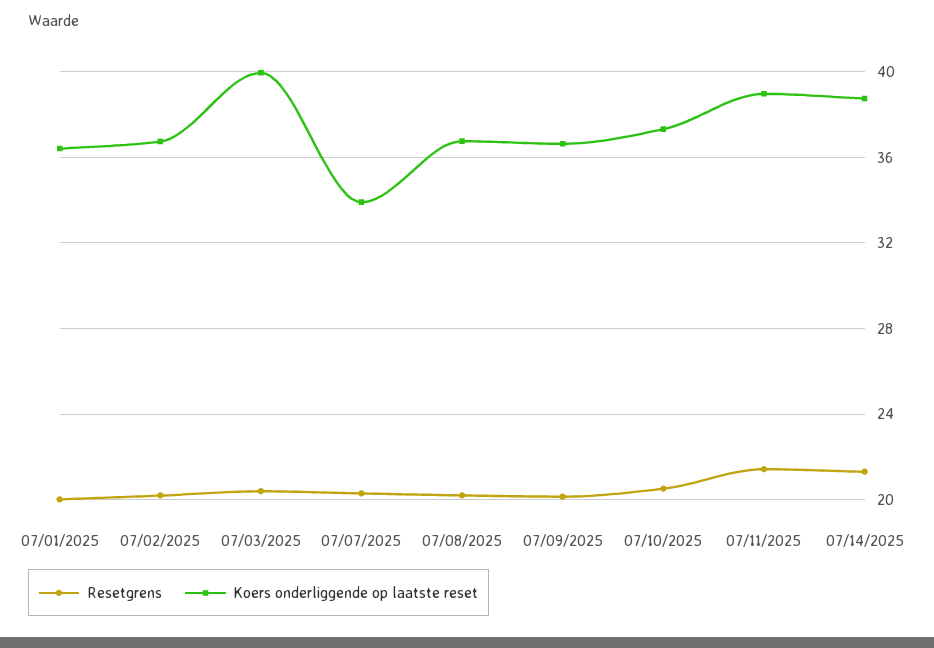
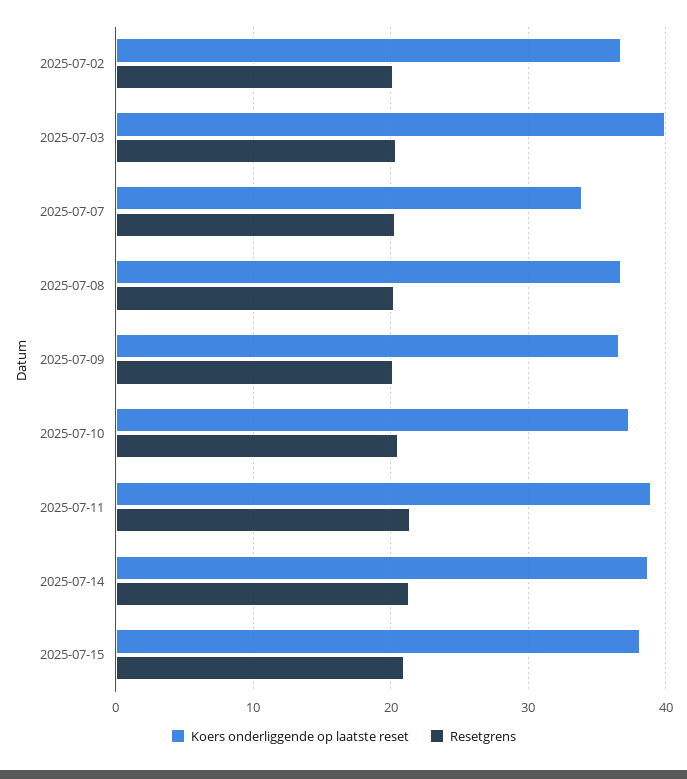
Resetgrens, 07/01/2025: 20 -> none
Koers onderliggende op laatste reset, 07/01/2025: 36.5 -> none
Koers onderliggende op laatste reset, 2025-07-15: none -> 38
Resetgrens, 2025-07-15: none -> 21

